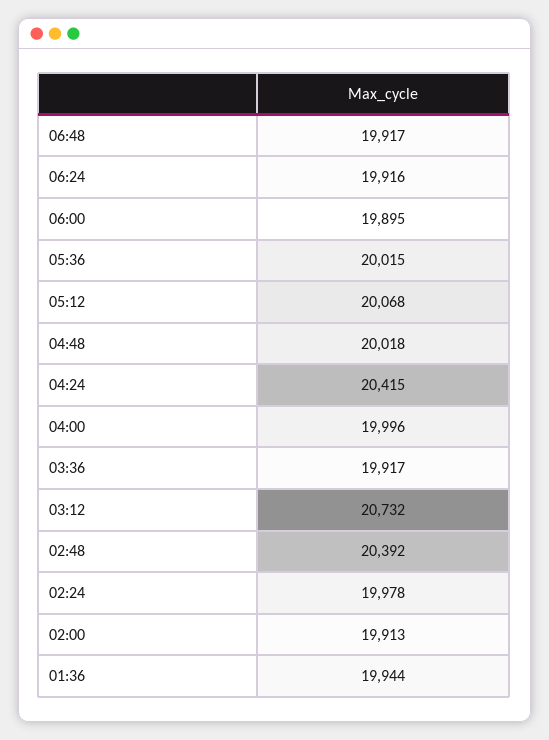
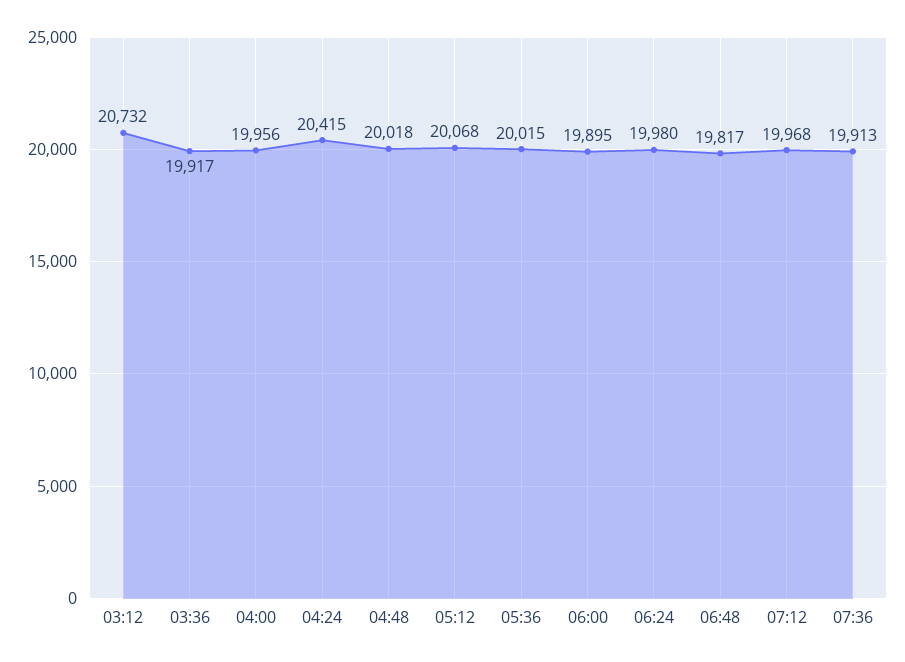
06:48: 19917 -> 19817
06:24: 19916 -> 19980
04:00: 19996 -> 19956
02:48: 20392 -> none
02:24: 19978 -> none
02:00: 19913 -> none
01:36: 19944 -> none
07:12: none -> 19968
07:36: none -> 19913

